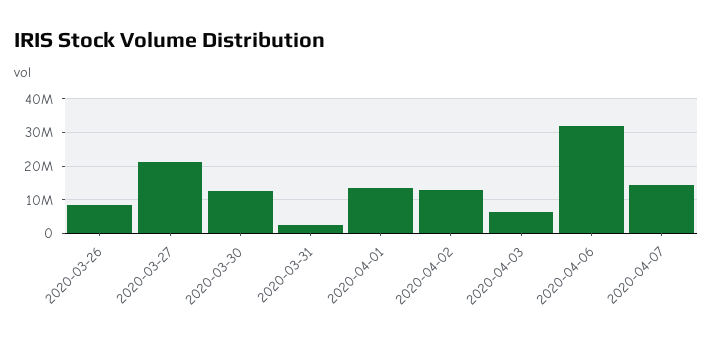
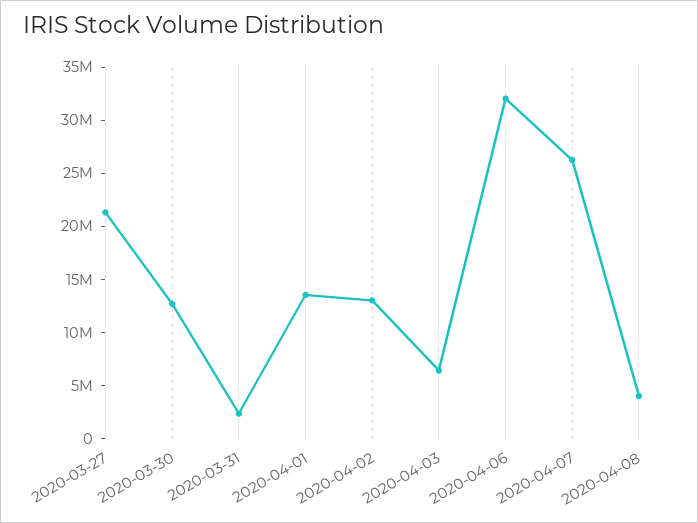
2020-03-26: 8000000 -> none
2020-04-07: 14000000 -> 26000000
2020-04-08: none -> 4000000

